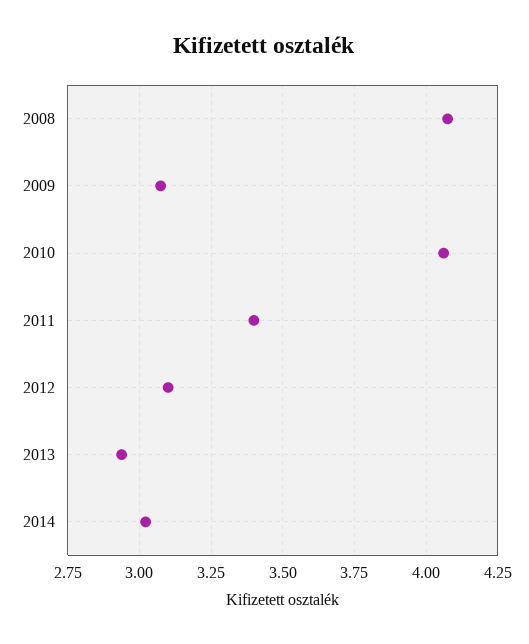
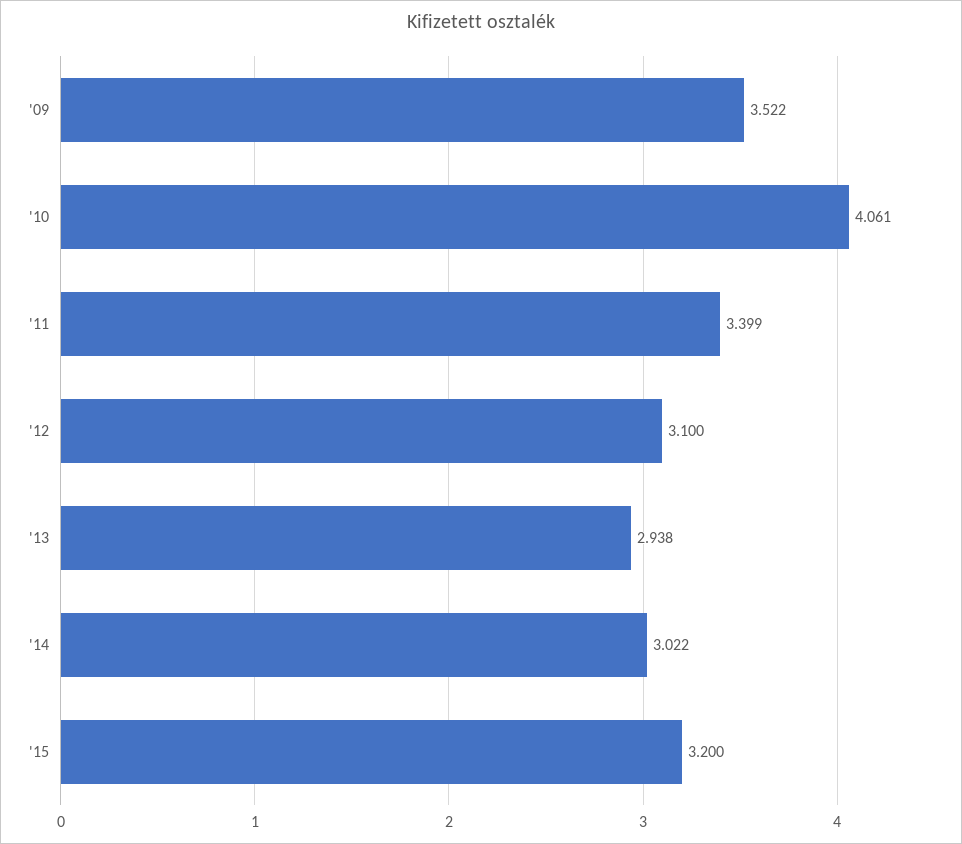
2008: 4.075 -> none
2009: 3.075 -> 3.522
'15: none -> 3.2

